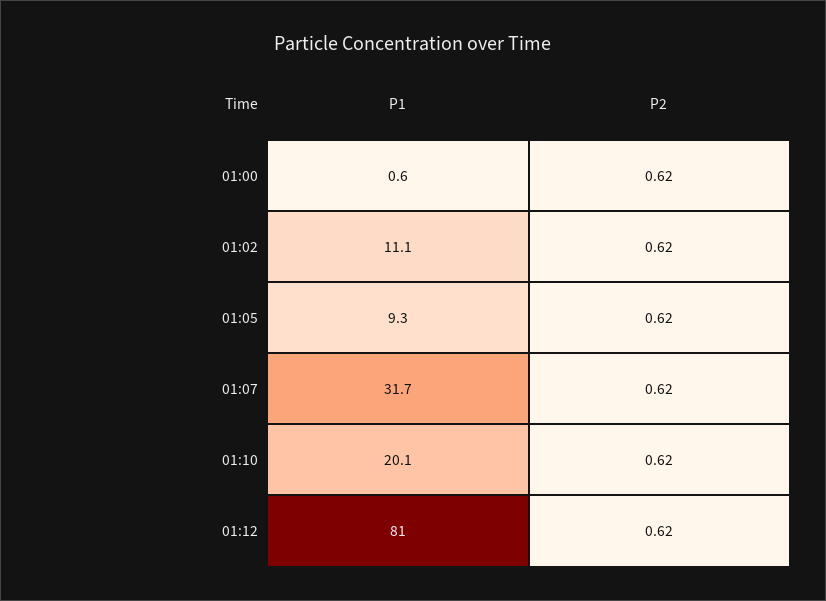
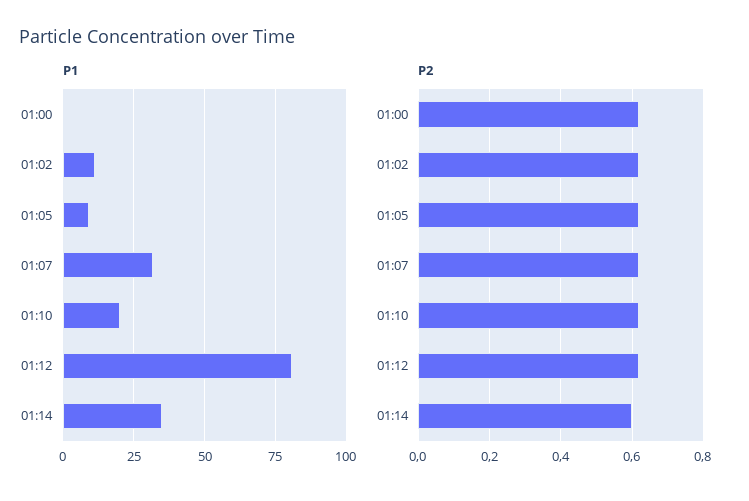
P1, 01:14: none -> 35
P2, 01:14: none -> 0.6

